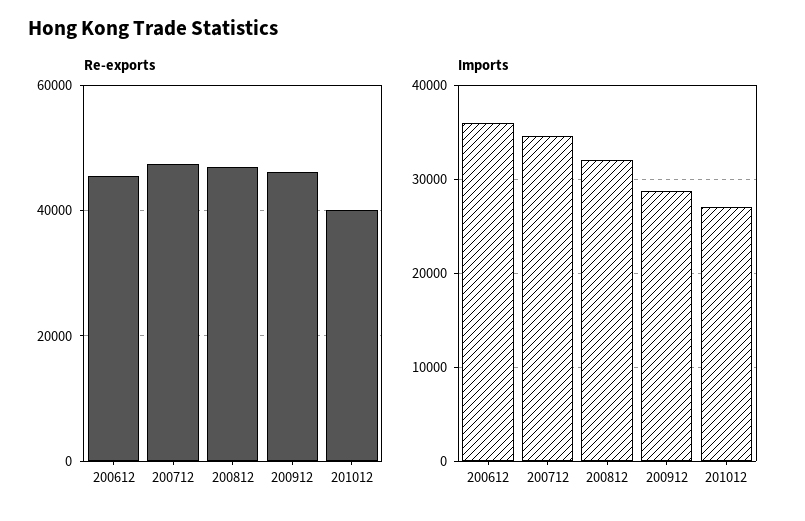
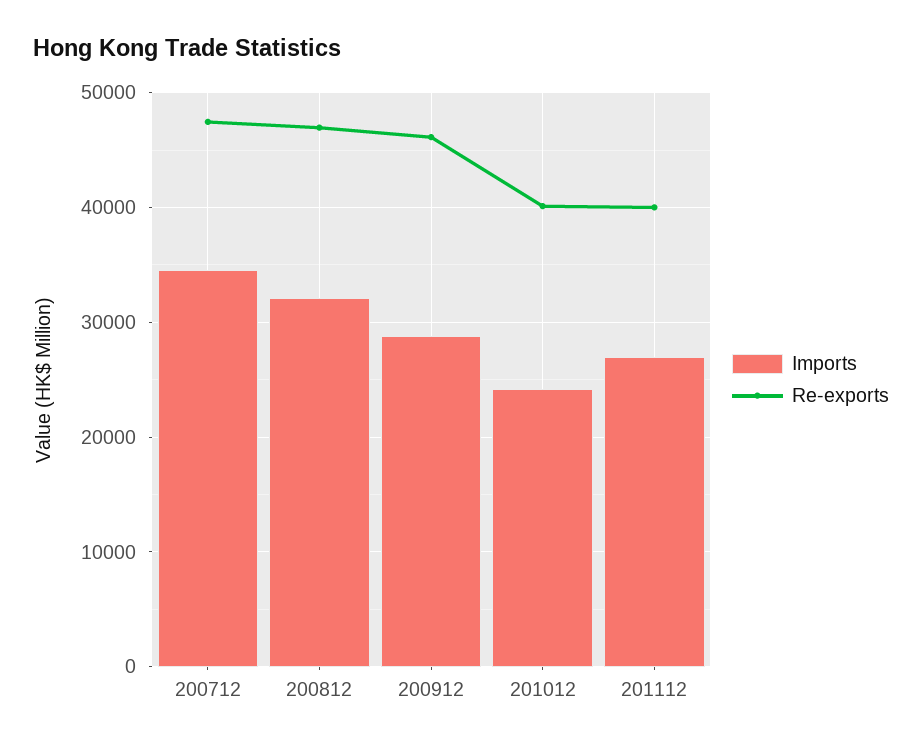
Re-exports, 200612: 46000 -> none
Imports, 200612: 36000 -> none
Imports, 201012: 27000 -> 24000
Imports, 201112: none -> 27000
Re-exports, 201112: none -> 40000

